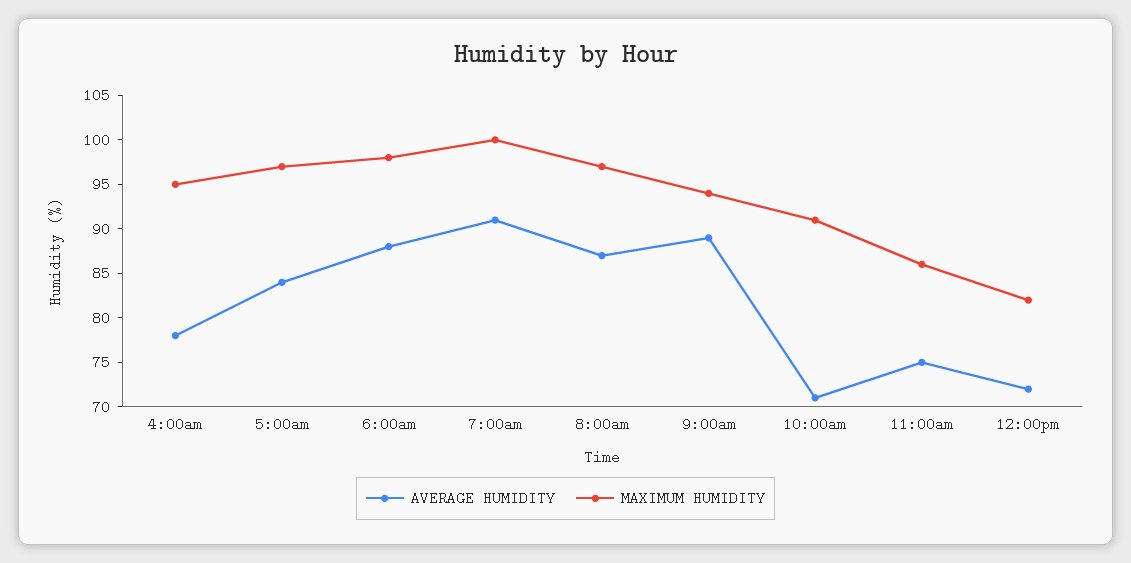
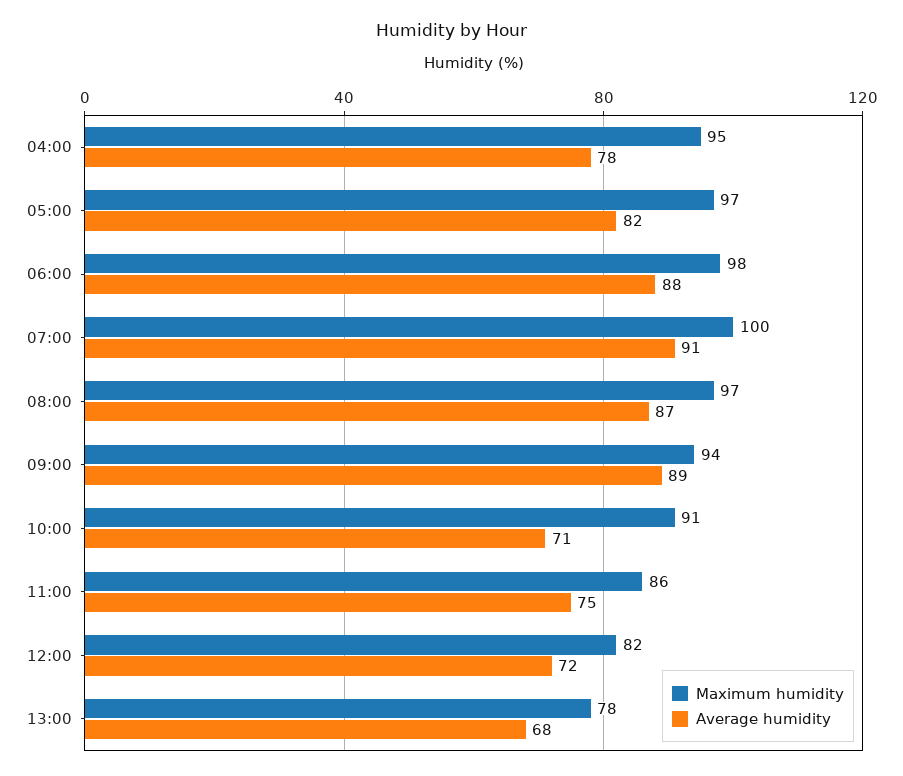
AVERAGE HUMIDITY, 5:00am: 84 -> 82
MAXIMUM HUMIDITY, 13:00: none -> 78
AVERAGE HUMIDITY, 13:00: none -> 68

